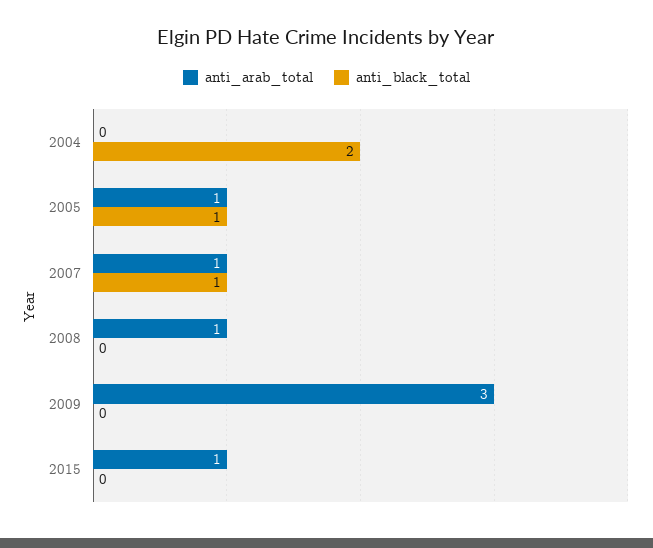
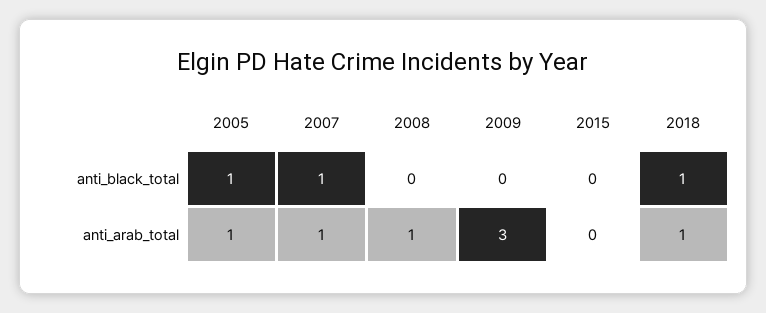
anti_arab_total, 2004: 0 -> none
anti_black_total, 2004: 2 -> none
anti_arab_total, 2015: 1 -> 0
anti_black_total, 2018: none -> 1
anti_arab_total, 2018: none -> 1

